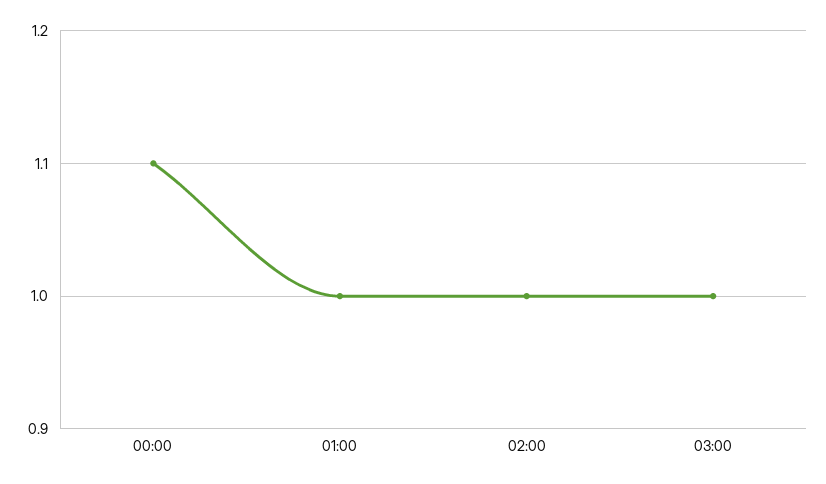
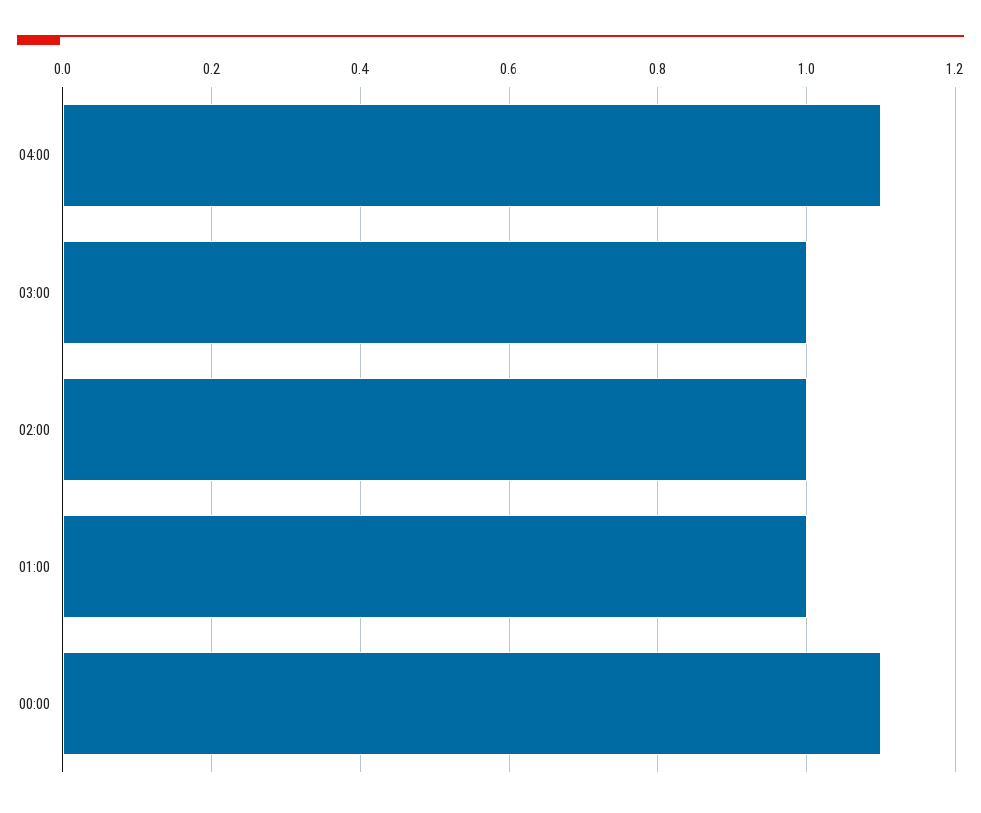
04:00: none -> 1.1

